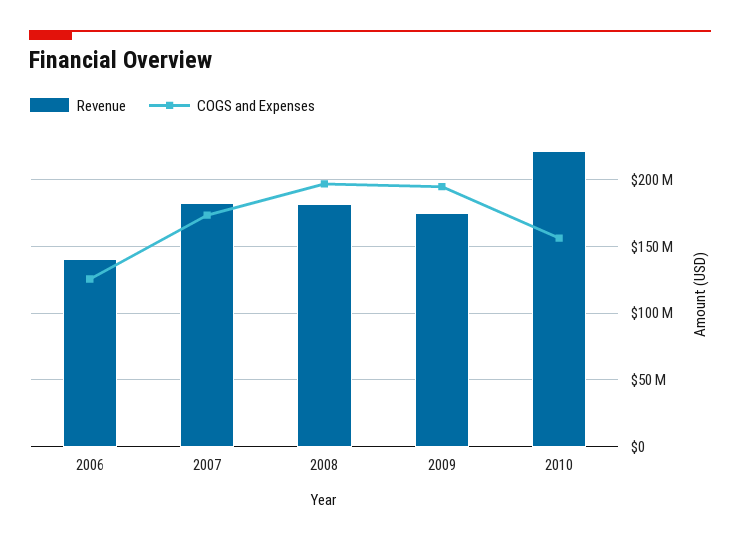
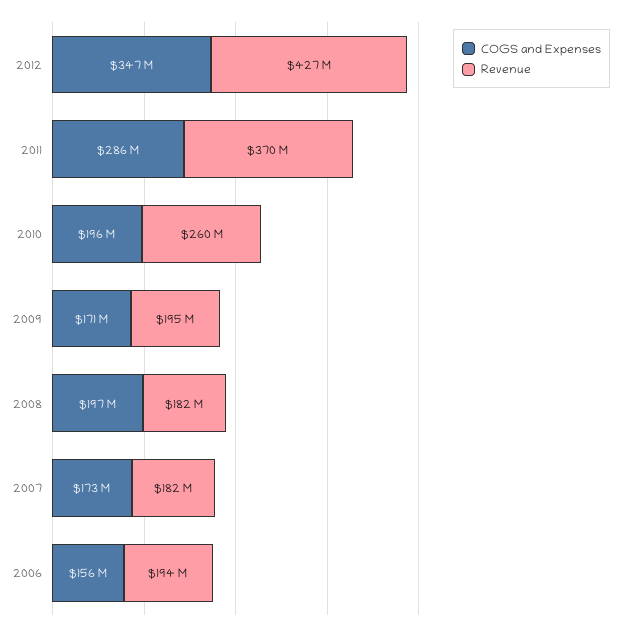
Revenue, 2006: 140000000 -> 194000000
COGS and Expenses, 2006: 125000000 -> 156000000
Revenue, 2009: 175000000 -> 195000000
COGS and Expenses, 2009: 195000000 -> 171000000
Revenue, 2010: 220000000 -> 260000000
COGS and Expenses, 2010: 155000000 -> 196000000
COGS and Expenses, 2012: none -> 347000000
Revenue, 2012: none -> 427000000
COGS and Expenses, 2011: none -> 286000000
Revenue, 2011: none -> 370000000

